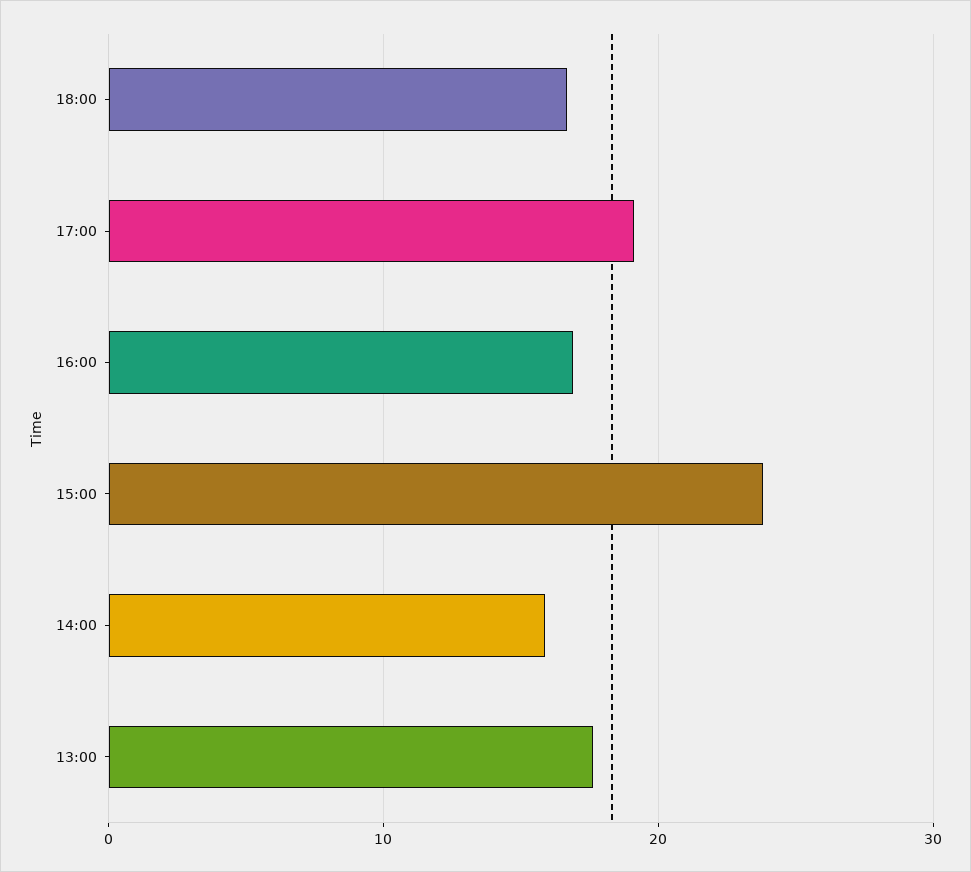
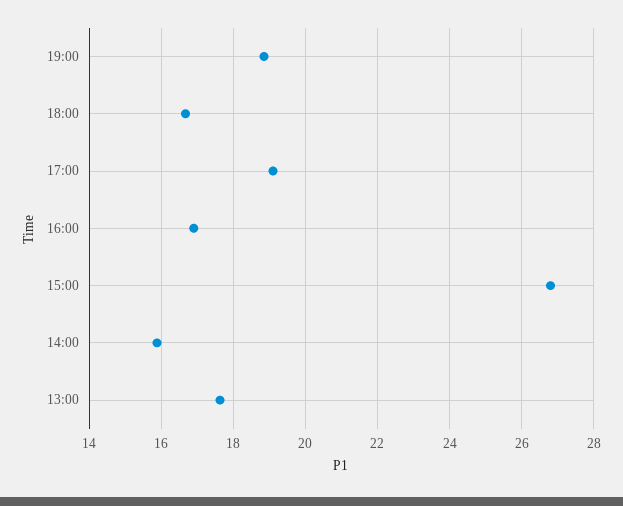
15:00: 24 -> 26.8
19:00: none -> 18.8

